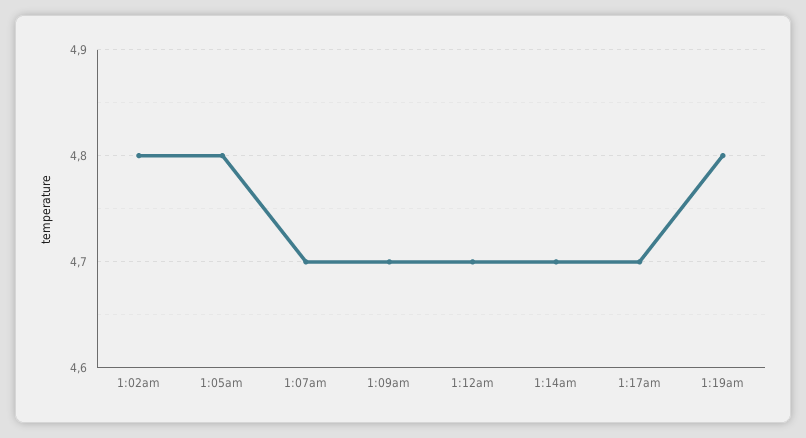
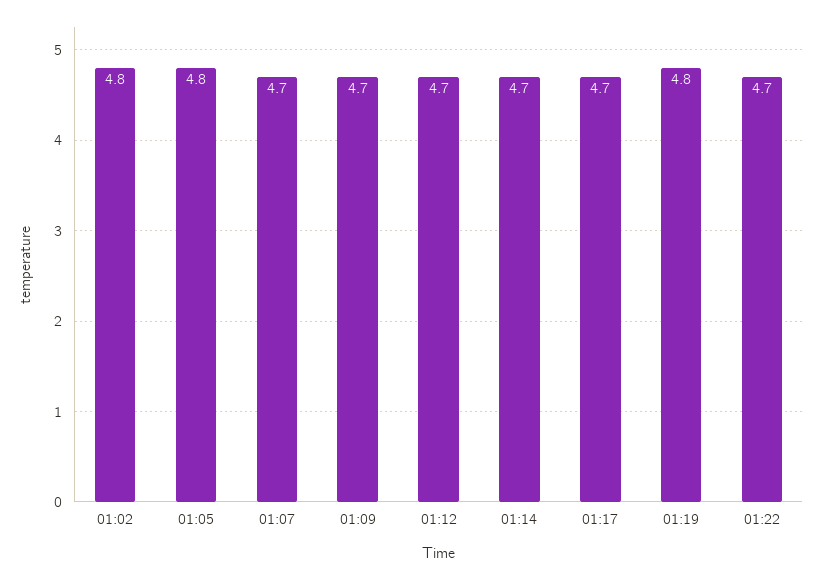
01:22: none -> 4.7

